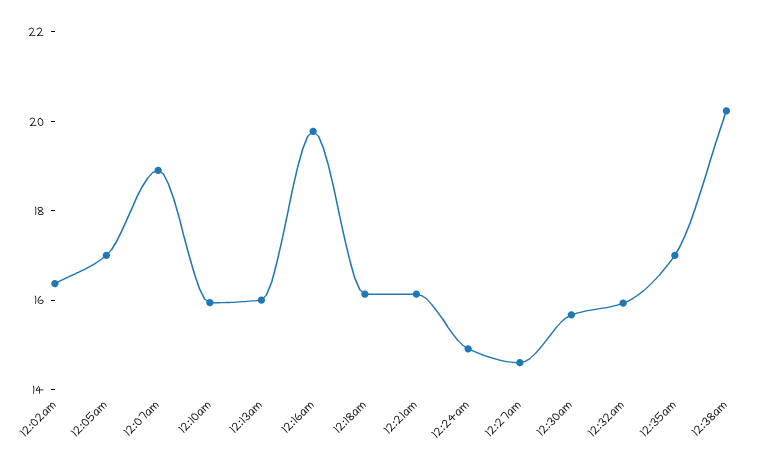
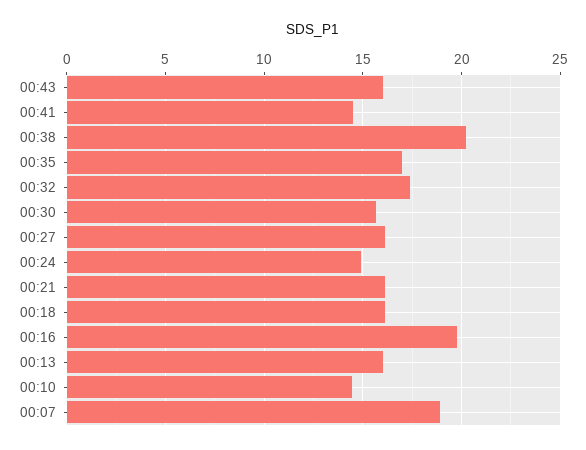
12:02am: 16.5 -> none
12:05am: 17 -> none
12:10am: 16 -> 14.5
12:27am: 14.5 -> 16
12:32am: 16 -> 17.5
00:43: none -> 16
00:41: none -> 14.5

